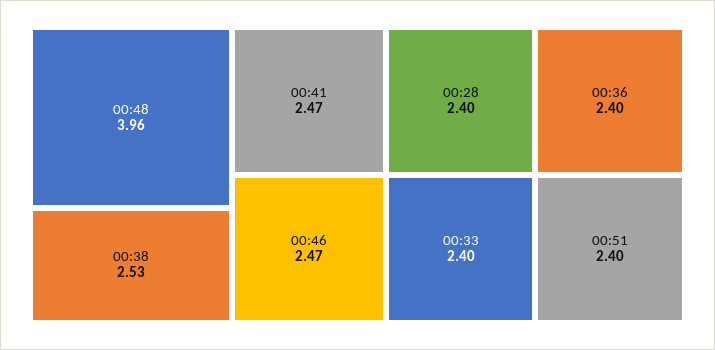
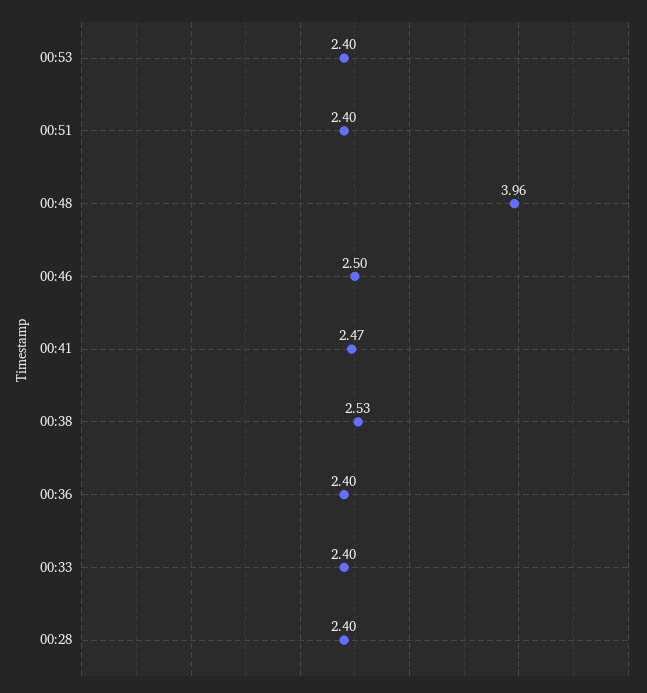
00:46: 2.47 -> 2.5
00:53: none -> 2.4

